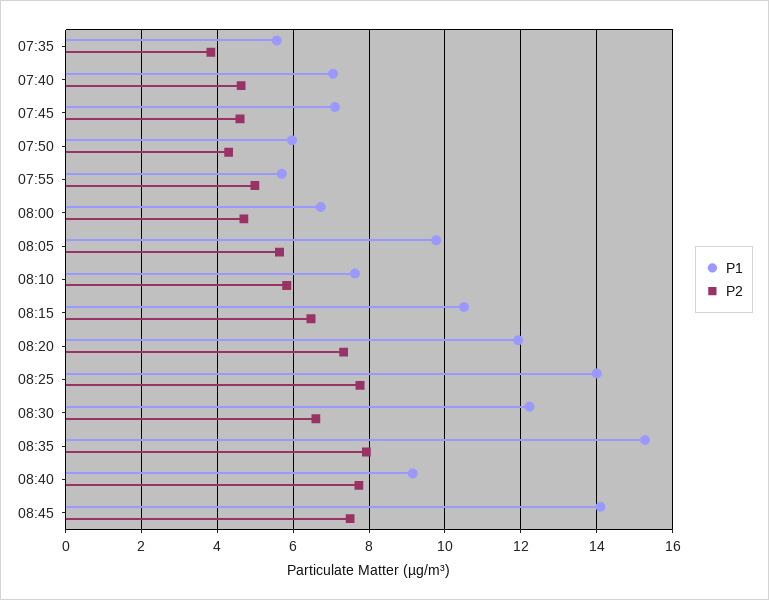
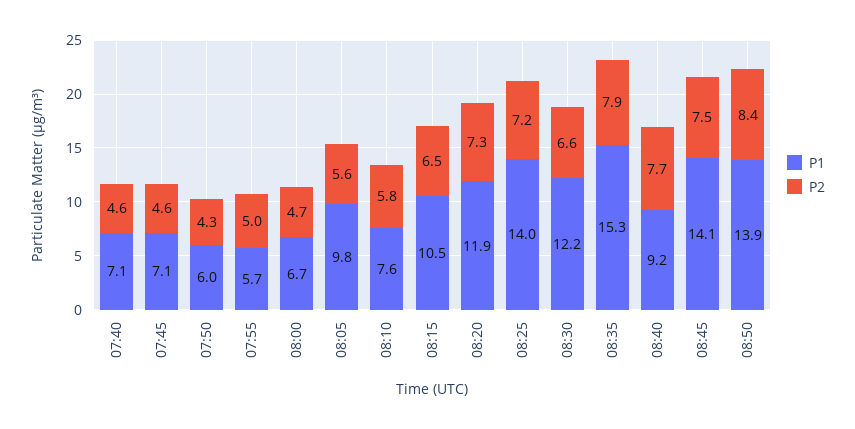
P1, 07:35: 5.6 -> none
P2, 07:35: 3.8 -> none
P2, 08:25: 7.8 -> 7.2
P1, 08:50: none -> 13.9
P2, 08:50: none -> 8.4

